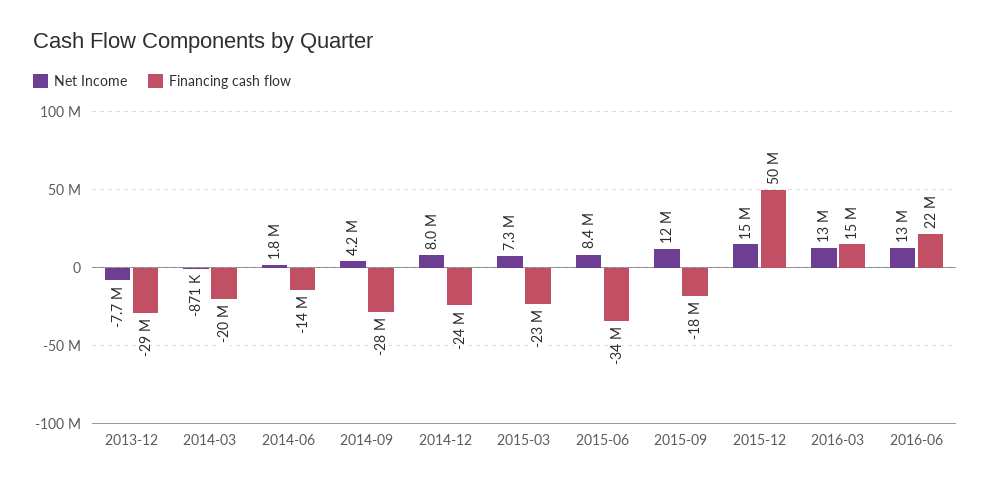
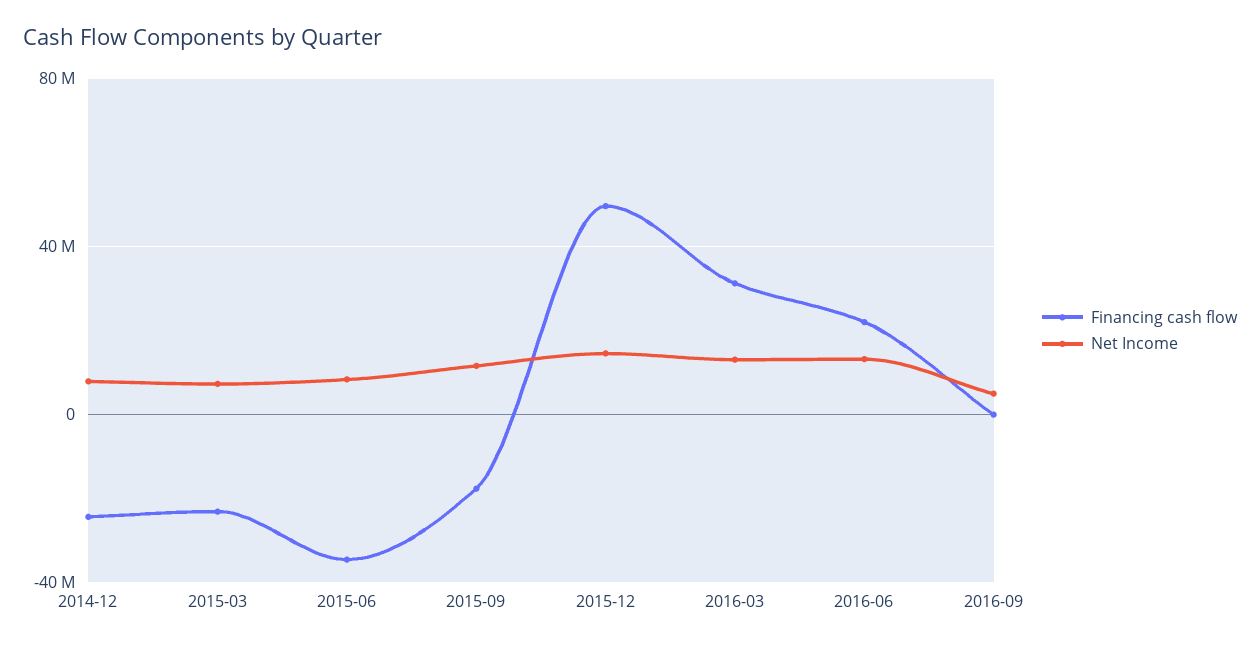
Net Income, 2013-12: -7700000 -> none
Financing cash flow, 2013-12: -29000000 -> none
Net Income, 2014-03: -871000 -> none
Financing cash flow, 2014-03: -20000000 -> none
Net Income, 2014-06: 1800000 -> none
Financing cash flow, 2014-06: -14000000 -> none
Net Income, 2014-09: 4200000 -> none
Financing cash flow, 2014-09: -28000000 -> none
Financing cash flow, 2016-03: 15000000 -> 30000000
Financing cash flow, 2016-09: none -> 0
Net Income, 2016-09: none -> 5000000

